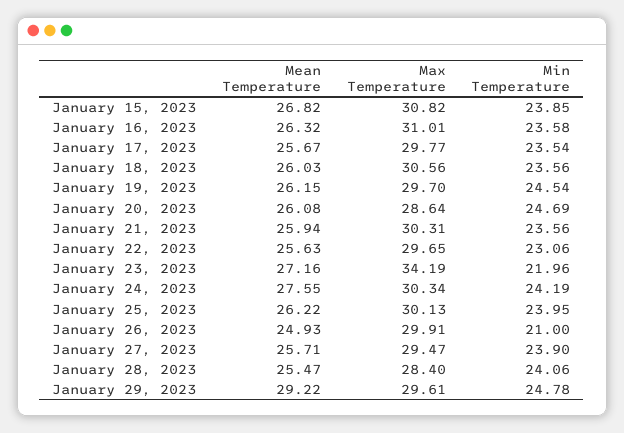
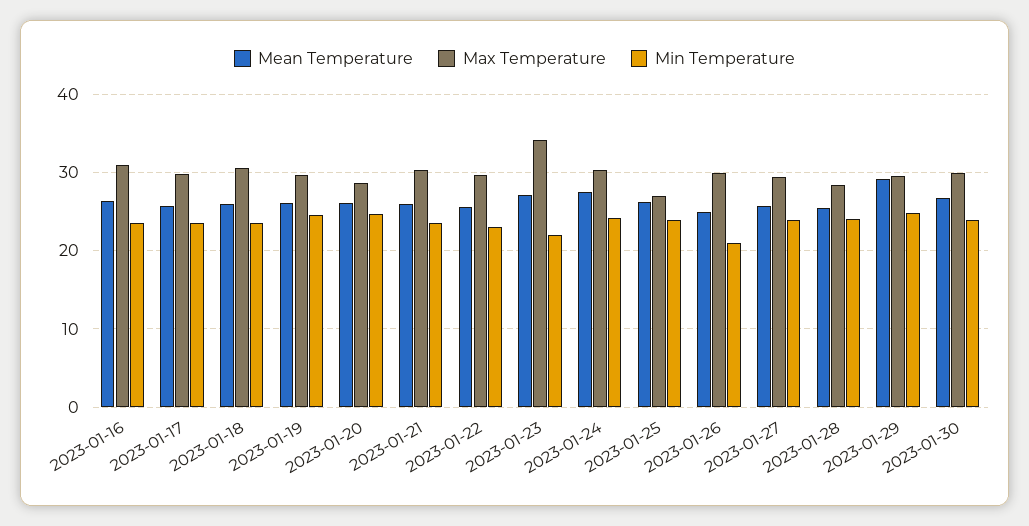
Mean Temperature, January 15, 2023: 26.82 -> none
Max Temperature, January 15, 2023: 30.82 -> none
Min Temperature, January 15, 2023: 23.85 -> none
Max Temperature, January 25, 2023: 30.13 -> 27
Mean Temperature, 2023-01-30: none -> 27
Max Temperature, 2023-01-30: none -> 30
Min Temperature, 2023-01-30: none -> 24

